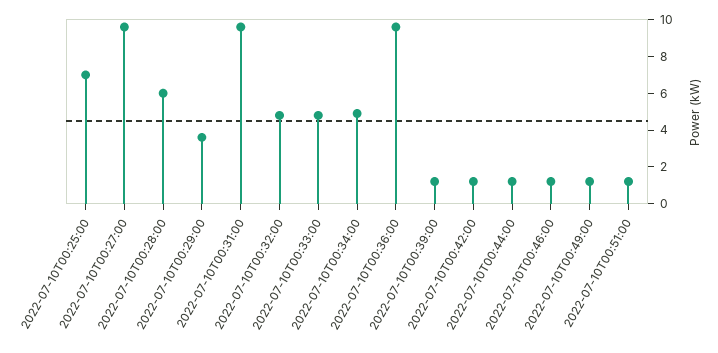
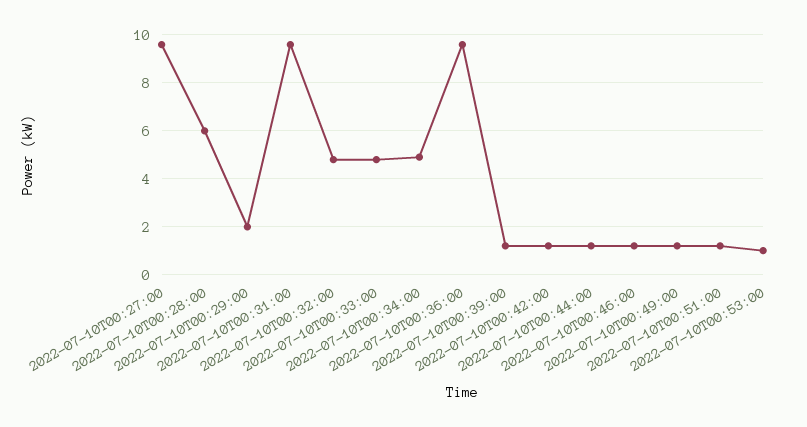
2022-07-10T00:25:00: 7 -> none
2022-07-10T00:29:00: 3.5 -> 2
2022-07-10T00:53:00: none -> 1

